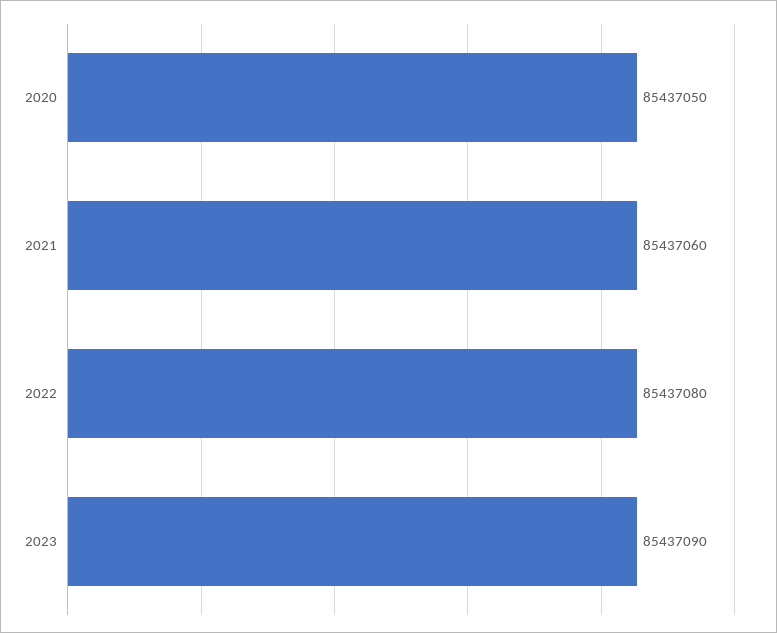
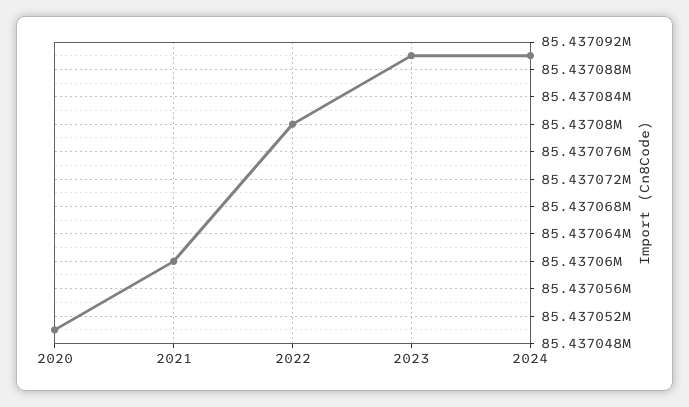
2024: none -> 85437090

